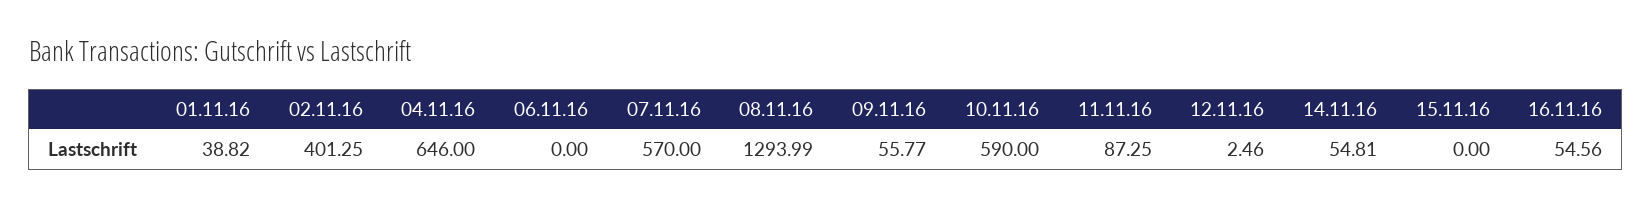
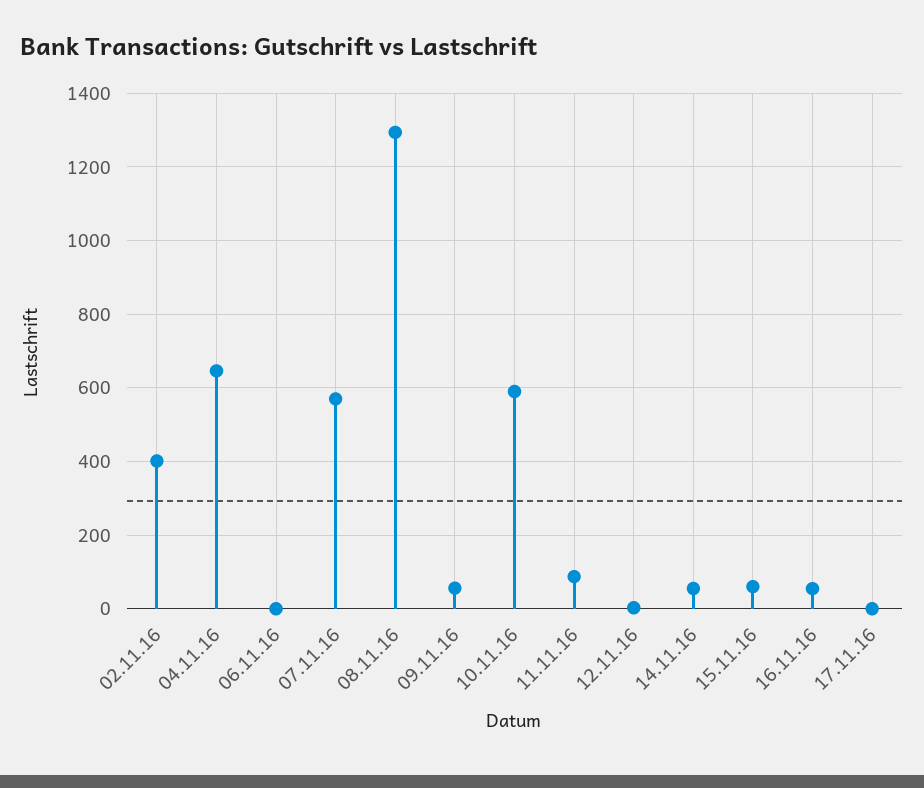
01.11.16: 38.82 -> none
15.11.16: 0 -> 60
17.11.16: none -> 0

